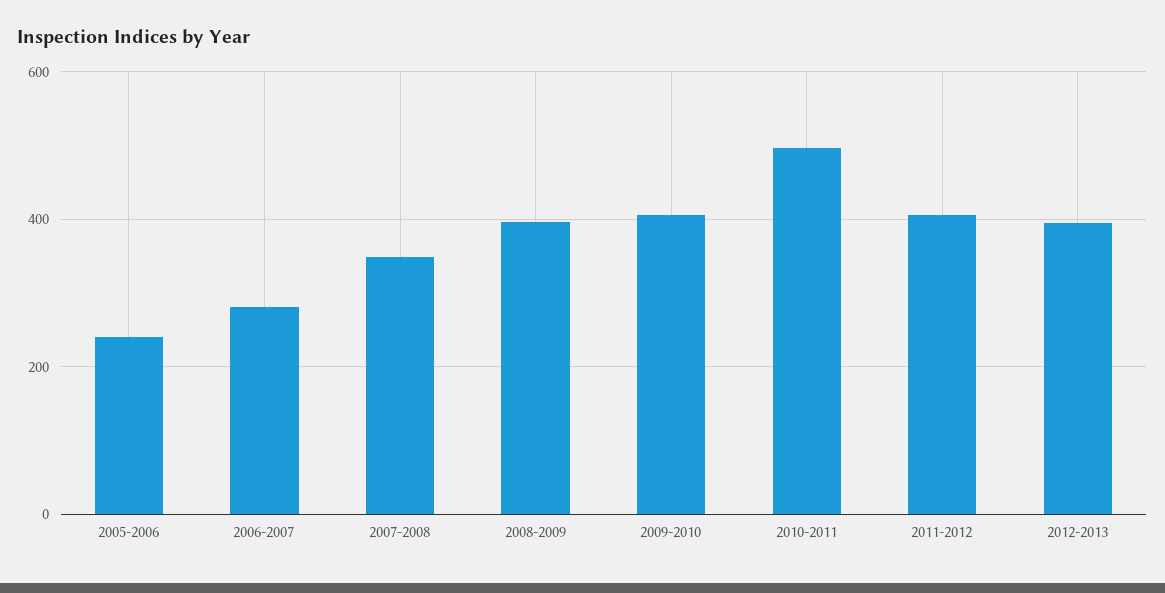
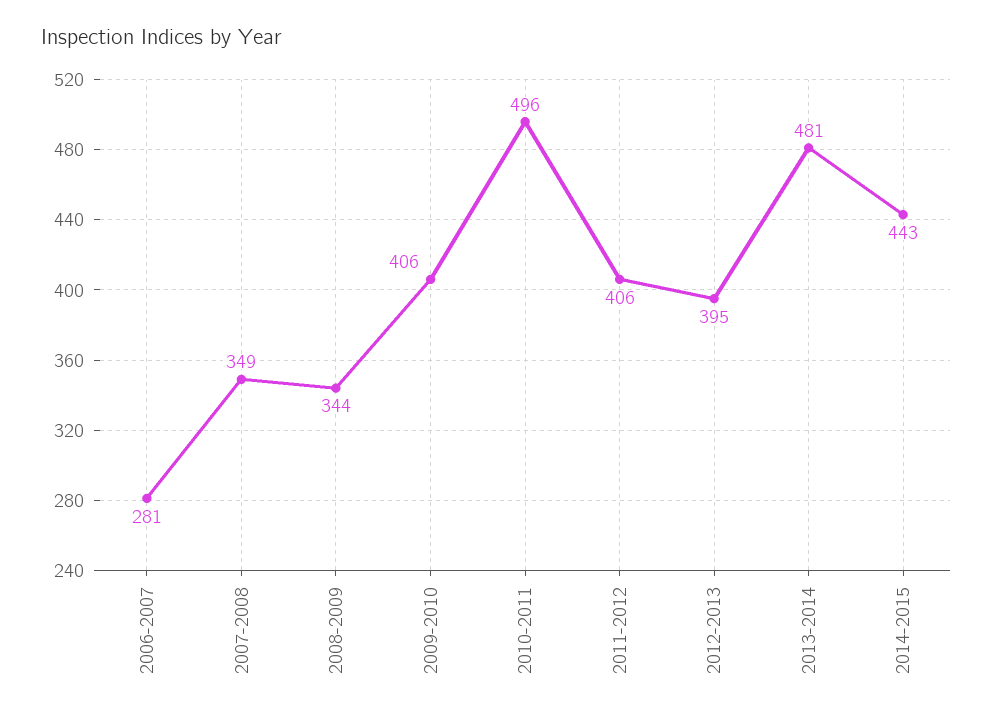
2005-2006: 240 -> none
2008-2009: 400 -> 344
2013-2014: none -> 481
2014-2015: none -> 443

